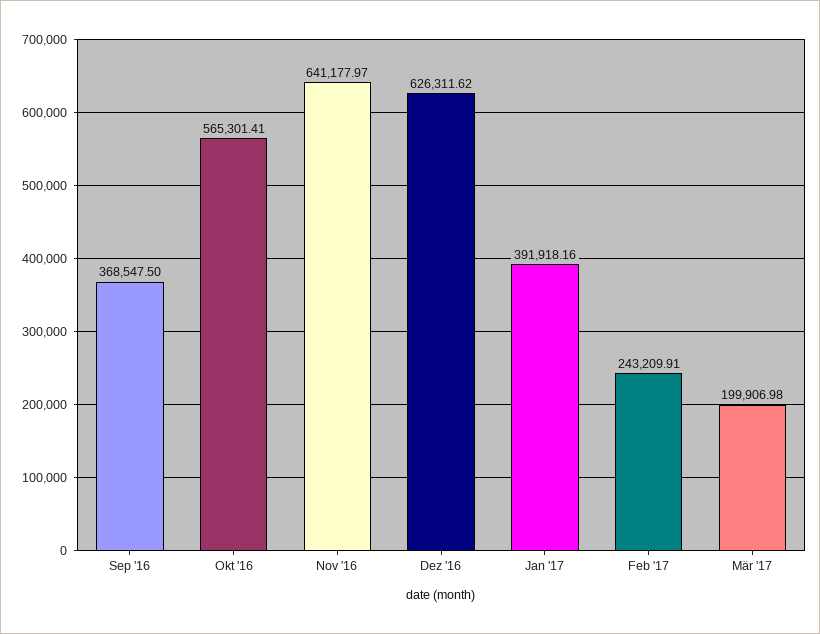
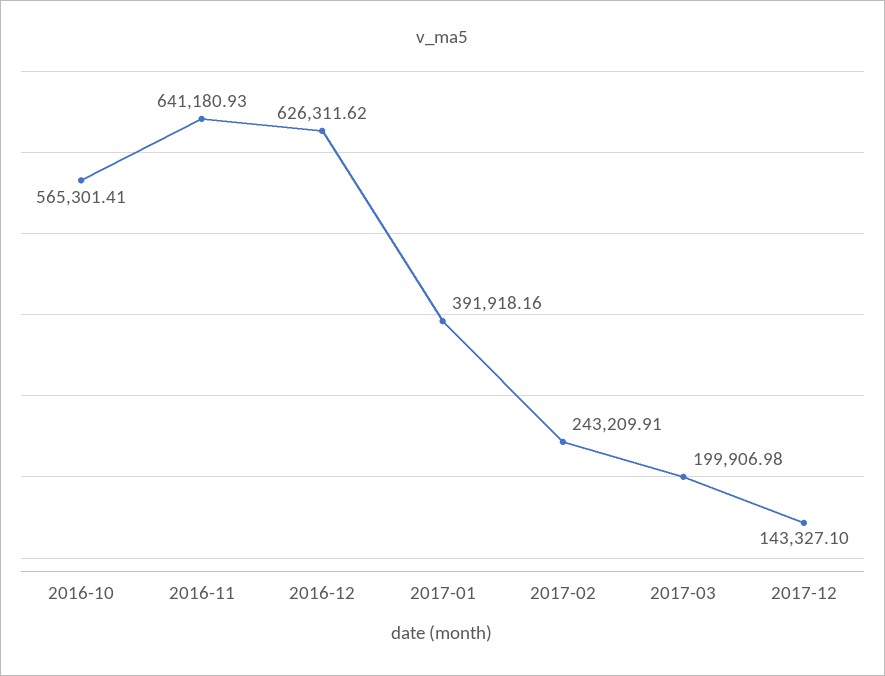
Sep '16: 368547.5 -> none
Nov '16: 641177.97 -> 641180.93
2017-12: none -> 143327.1

